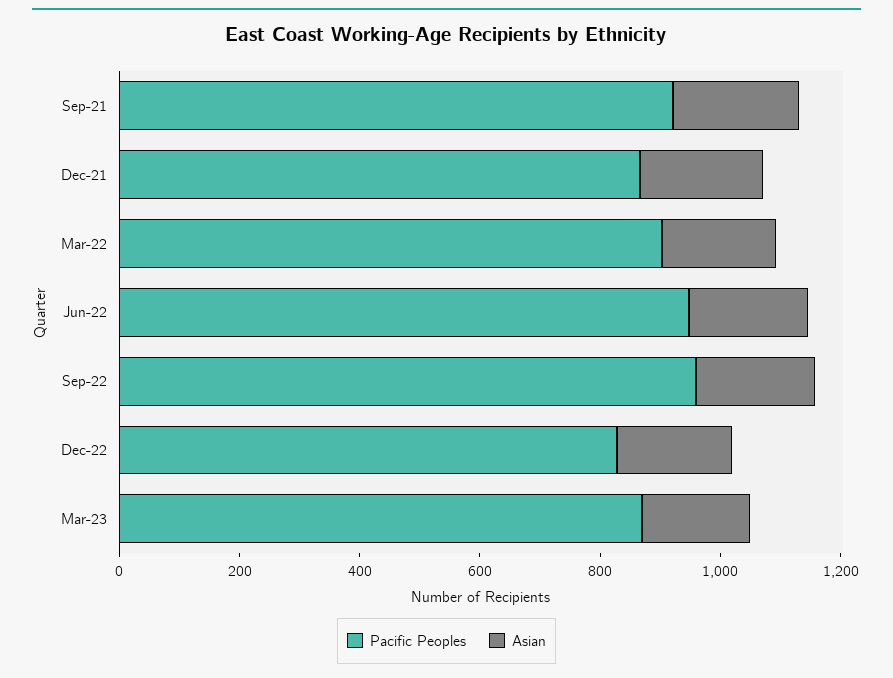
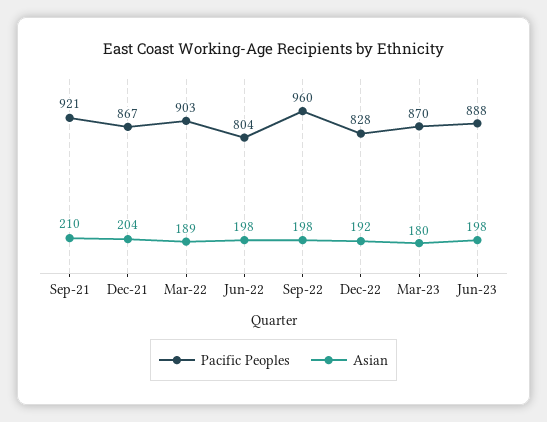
Pacific Peoples, Jun-22: 950 -> 804
Pacific Peoples, Jun-23: none -> 888
Asian, Jun-23: none -> 198

